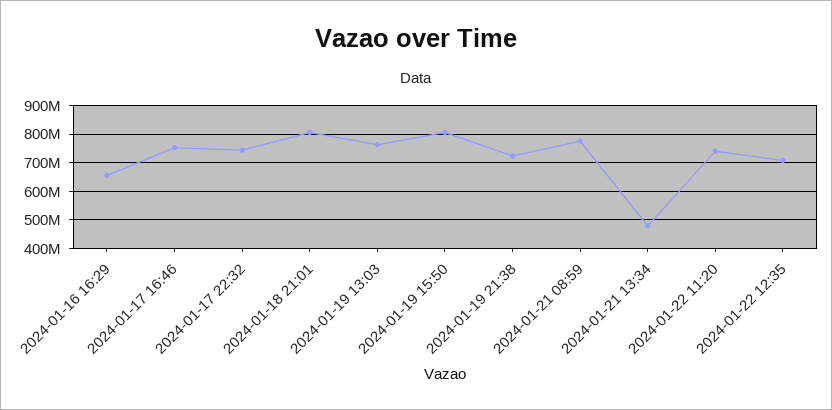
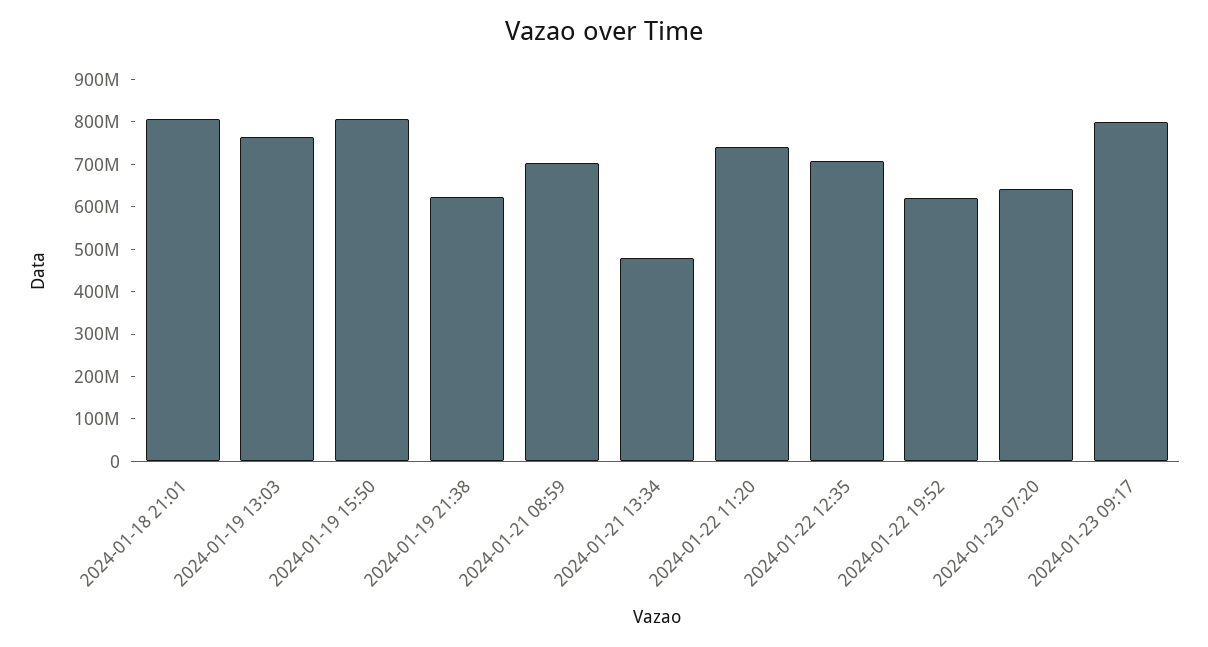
2024-01-16 16:29: 650000000 -> none
2024-01-17 16:46: 750000000 -> none
2024-01-17 22:32: 750000000 -> none
2024-01-19 21:38: 725000000 -> 620000000
2024-01-21 08:59: 775000000 -> 700000000
2024-01-22 19:52: none -> 620000000
2024-01-23 07:20: none -> 640000000
2024-01-23 09:17: none -> 800000000

